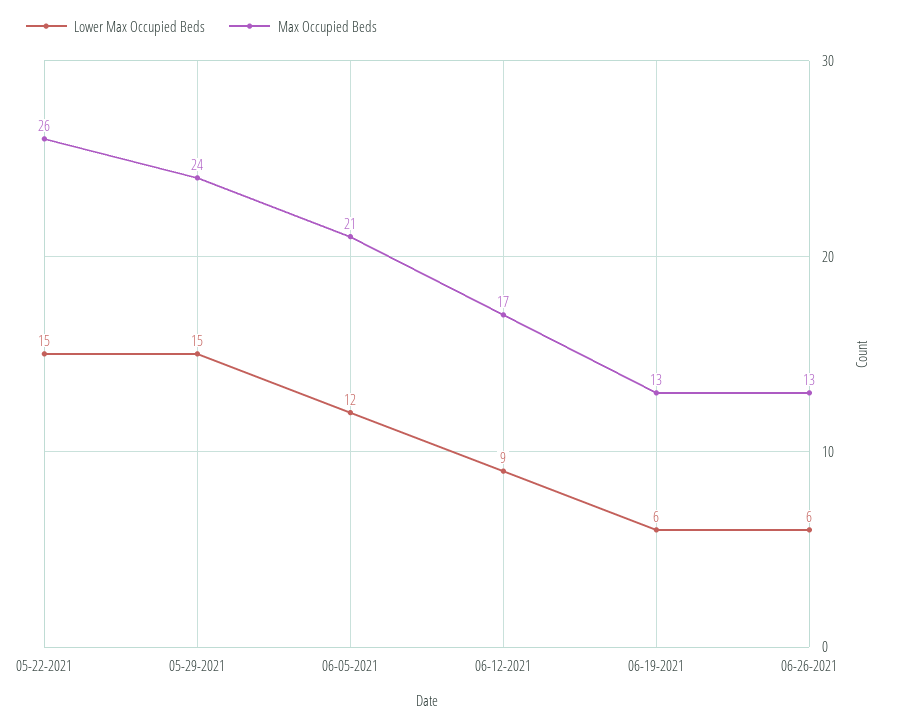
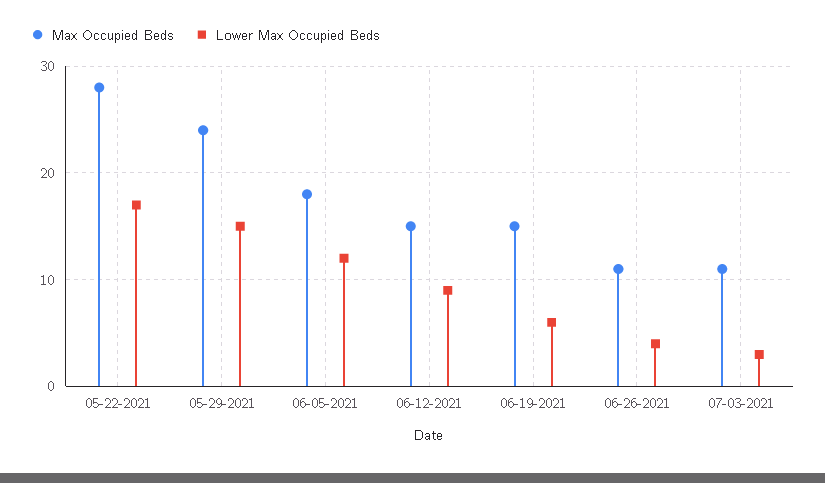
Lower Max Occupied Beds, 05-22-2021: 15 -> 17
Max Occupied Beds, 05-22-2021: 26 -> 28
Max Occupied Beds, 06-05-2021: 21 -> 18
Max Occupied Beds, 06-12-2021: 17 -> 15
Max Occupied Beds, 06-19-2021: 13 -> 15
Lower Max Occupied Beds, 06-26-2021: 6 -> 4
Max Occupied Beds, 06-26-2021: 13 -> 11
Max Occupied Beds, 07-03-2021: none -> 11
Lower Max Occupied Beds, 07-03-2021: none -> 3

